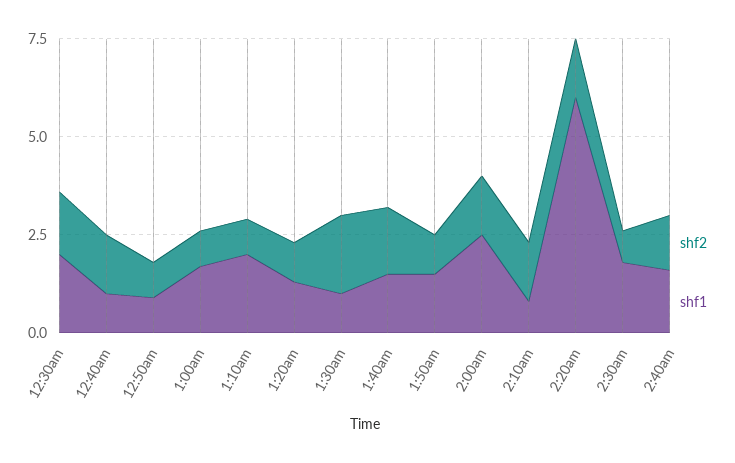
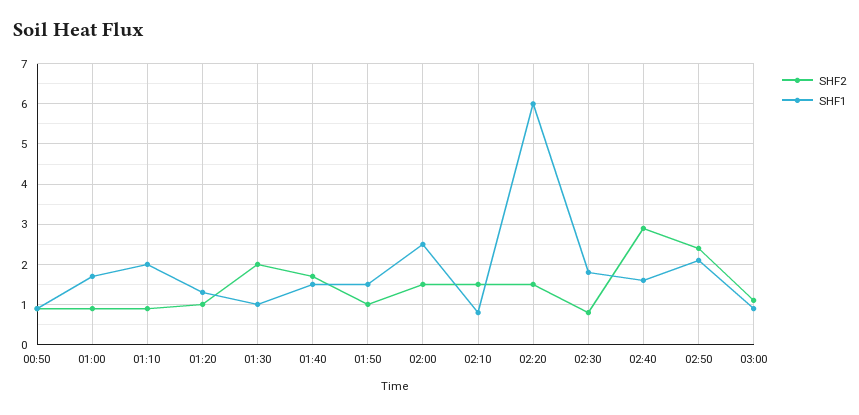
shf2, 12:30am: 1.5 -> none
shf1, 12:30am: 2 -> none
shf2, 12:40am: 1.5 -> none
shf1, 12:40am: 1 -> none
shf2, 2:40am: 1.5 -> 3
shf2, 02:50: none -> 2.5
shf1, 02:50: none -> 2
shf2, 03:00: none -> 1
shf1, 03:00: none -> 1

